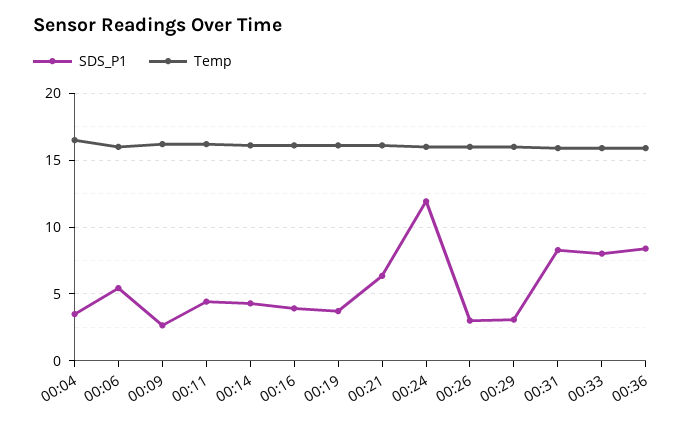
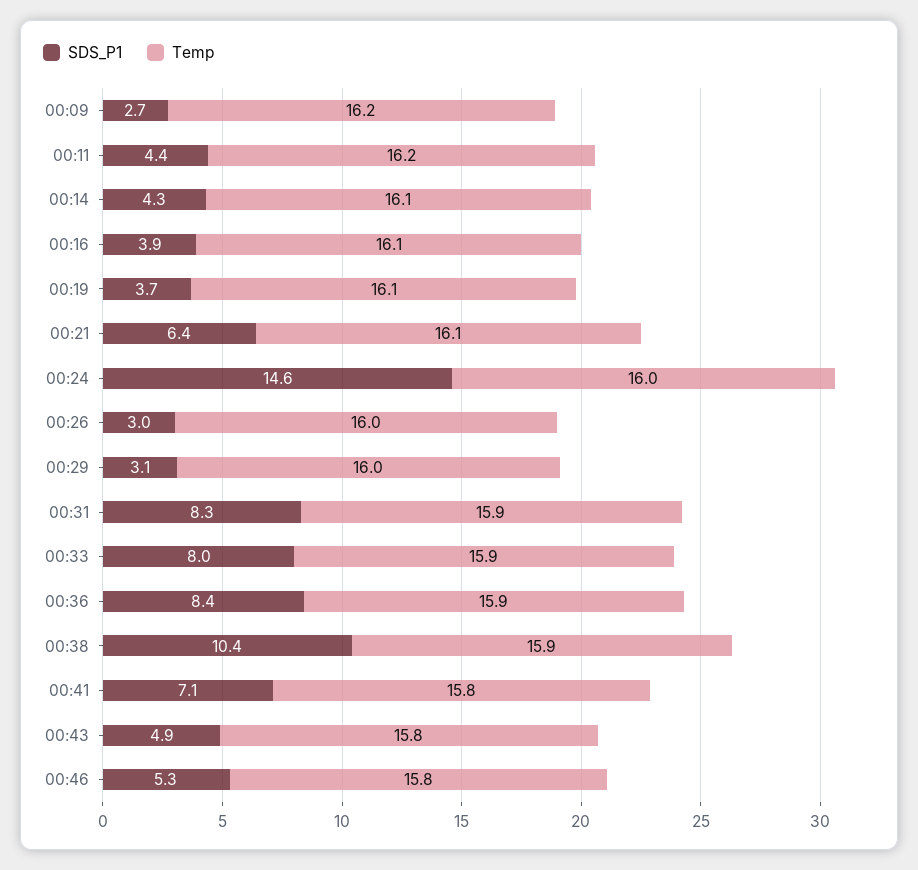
SDS_P1, 00:04: 3.5 -> none
Temp, 00:04: 16.5 -> none
SDS_P1, 00:06: 5.5 -> none
Temp, 00:06: 16 -> none
SDS_P1, 00:24: 12 -> 14.6
SDS_P1, 00:38: none -> 10.4
Temp, 00:38: none -> 15.9
SDS_P1, 00:41: none -> 7.1
Temp, 00:41: none -> 15.8
SDS_P1, 00:43: none -> 4.9
Temp, 00:43: none -> 15.8
SDS_P1, 00:46: none -> 5.3
Temp, 00:46: none -> 15.8

